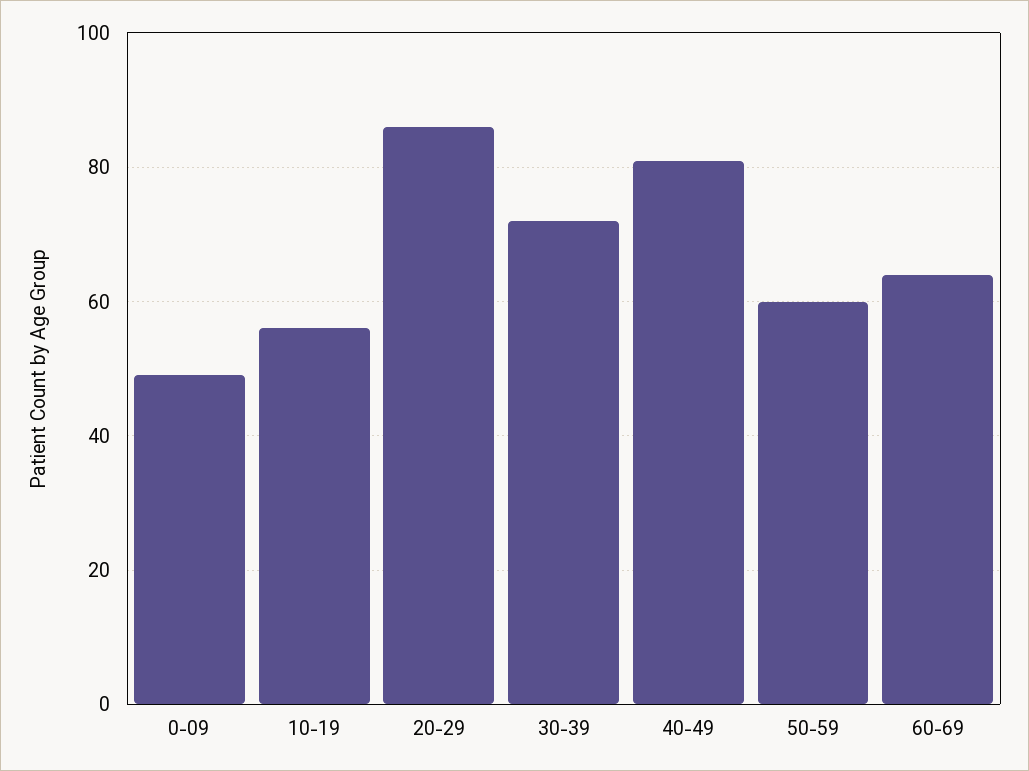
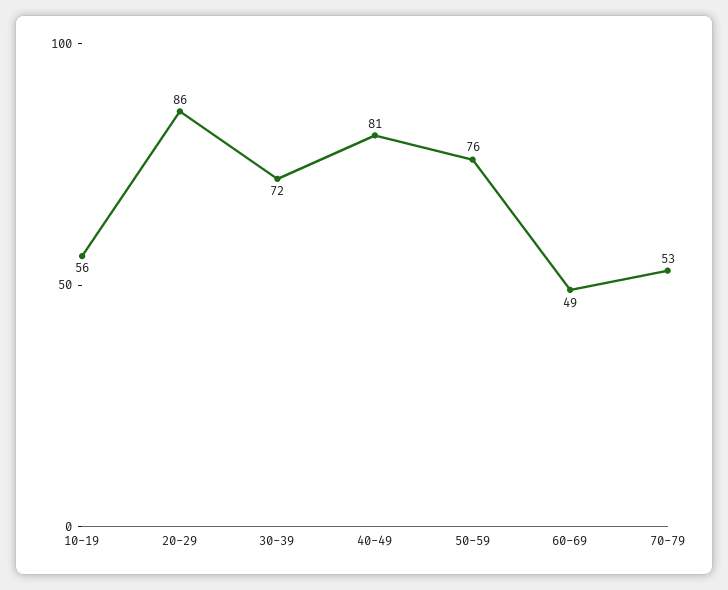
0-09: 50 -> none
50-59: 60 -> 76
60-69: 65 -> 49
70-79: none -> 53

